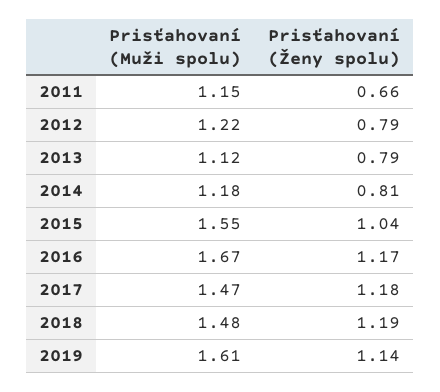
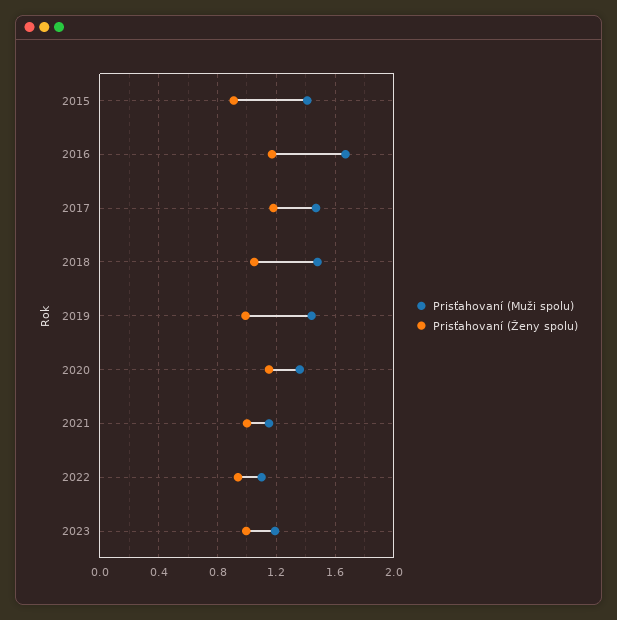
Prisťahovaní (Muži spolu), 2011: 1.15 -> none
Prisťahovaní (Ženy spolu), 2011: 0.66 -> none
Prisťahovaní (Muži spolu), 2012: 1.22 -> none
Prisťahovaní (Ženy spolu), 2012: 0.79 -> none
Prisťahovaní (Muži spolu), 2013: 1.12 -> none
Prisťahovaní (Ženy spolu), 2013: 0.79 -> none
Prisťahovaní (Muži spolu), 2014: 1.18 -> none
Prisťahovaní (Ženy spolu), 2014: 0.81 -> none
Prisťahovaní (Muži spolu), 2015: 1.55 -> 1.4
Prisťahovaní (Ženy spolu), 2015: 1.04 -> 0.9
Prisťahovaní (Ženy spolu), 2018: 1.19 -> 1.05
Prisťahovaní (Muži spolu), 2019: 1.61 -> 1.45
Prisťahovaní (Ženy spolu), 2019: 1.14 -> 1
Prisťahovaní (Muži spolu), 2020: none -> 1.35
Prisťahovaní (Ženy spolu), 2020: none -> 1.15
Prisťahovaní (Muži spolu), 2021: none -> 1.15
Prisťahovaní (Ženy spolu), 2021: none -> 1
Prisťahovaní (Muži spolu), 2022: none -> 1.1
Prisťahovaní (Ženy spolu), 2022: none -> 0.95
Prisťahovaní (Muži spolu), 2023: none -> 1.2
Prisťahovaní (Ženy spolu), 2023: none -> 1

